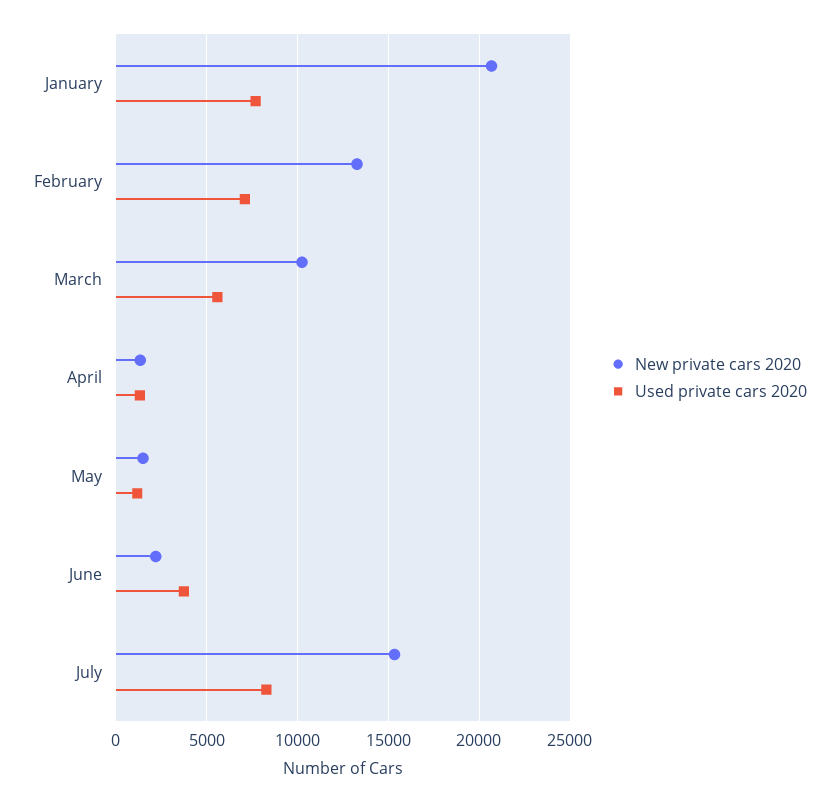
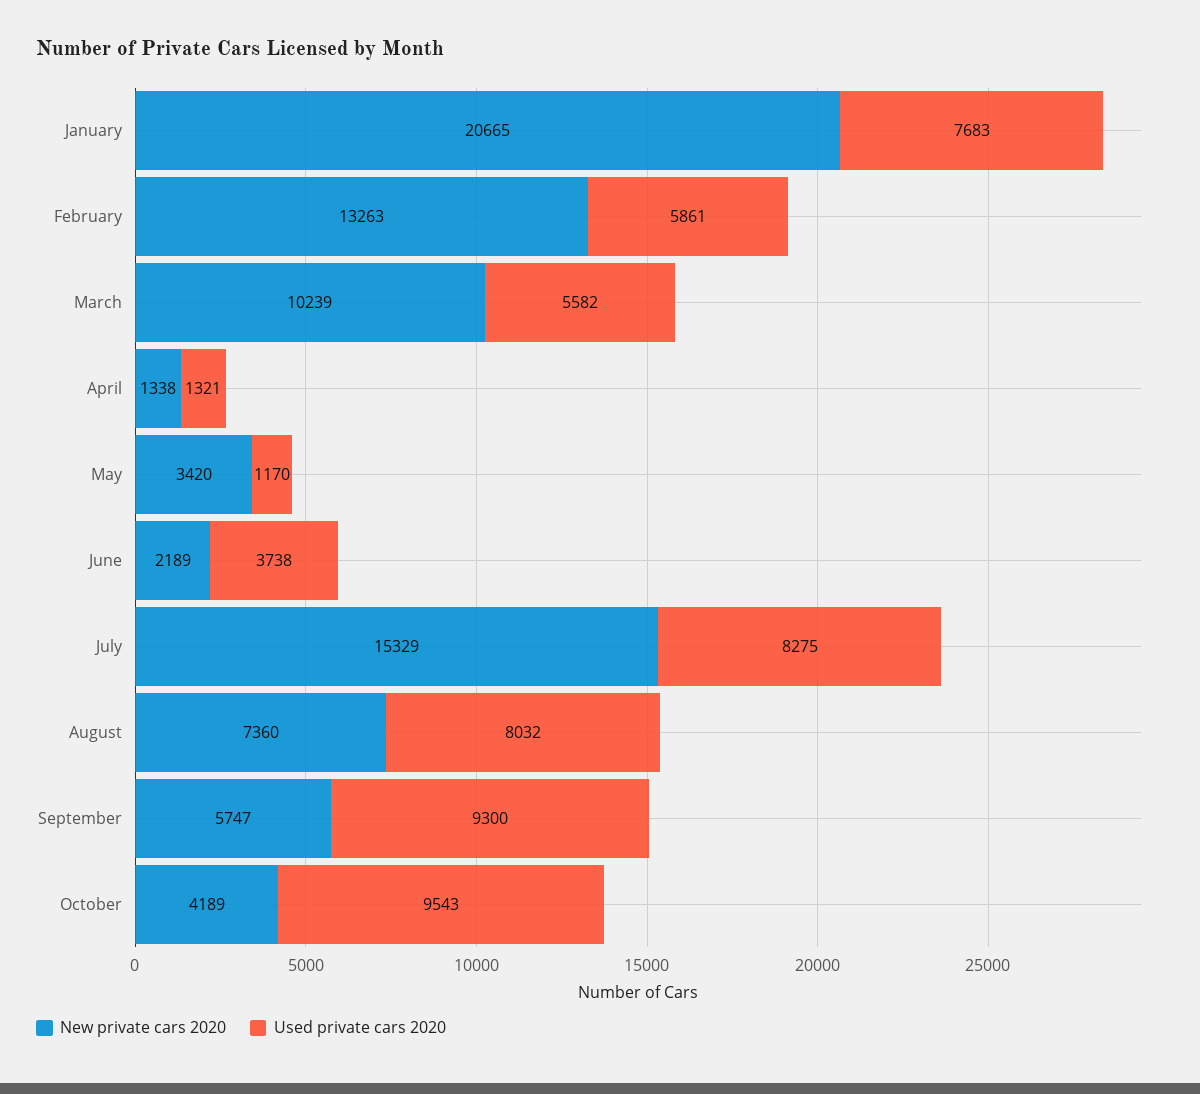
Used private cars 2020, February: 7000 -> 5861
New private cars 2020, May: 1500 -> 3420
New private cars 2020, August: none -> 7360
Used private cars 2020, August: none -> 8032
New private cars 2020, September: none -> 5747
Used private cars 2020, September: none -> 9300
New private cars 2020, October: none -> 4189
Used private cars 2020, October: none -> 9543

